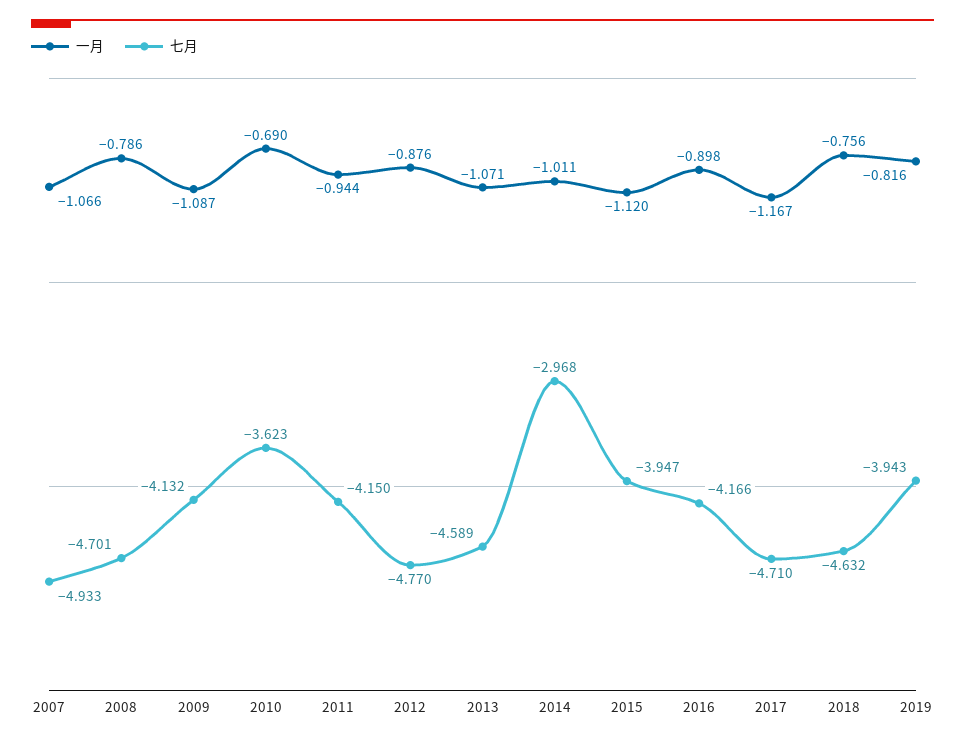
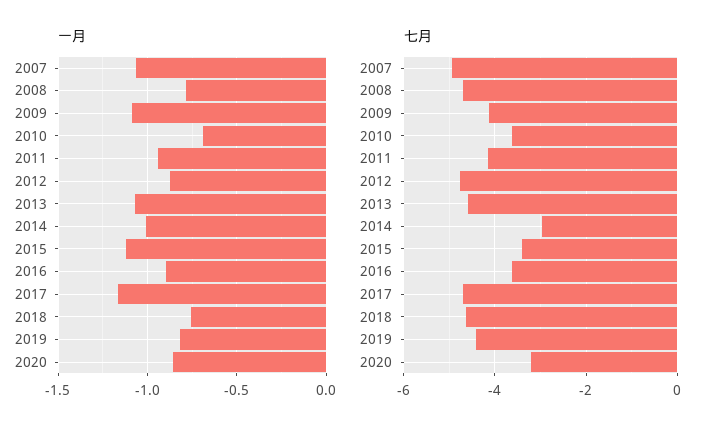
七月, 2015: -3.947 -> -3.4
七月, 2016: -4.166 -> -3.6
七月, 2019: -3.943 -> -4.4
一月, 2020: none -> -0.85
七月, 2020: none -> -3.2

